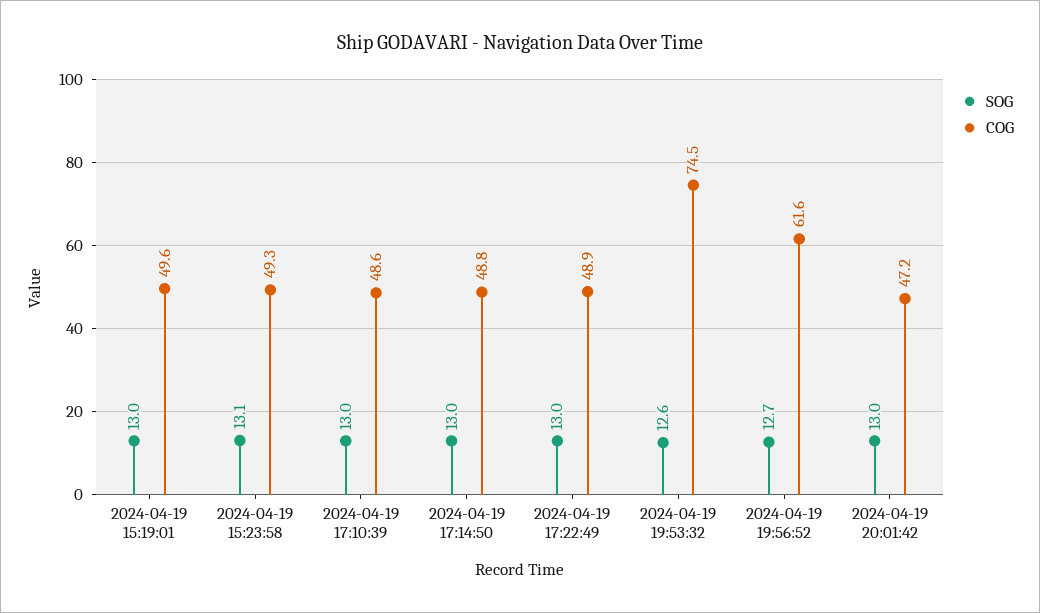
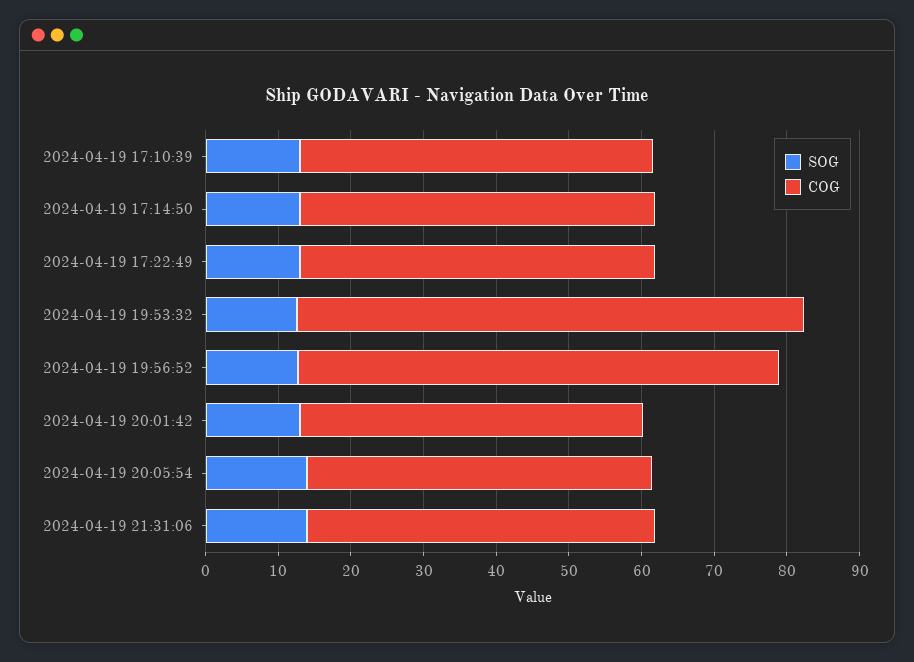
SOG, 2024-04-19 15:19:01: 13 -> none
COG, 2024-04-19 15:19:01: 49.6 -> none
SOG, 2024-04-19 15:23:58: 13.1 -> none
COG, 2024-04-19 15:23:58: 49.3 -> none
COG, 2024-04-19 19:53:32: 74.5 -> 70
COG, 2024-04-19 19:56:52: 61.6 -> 66
SOG, 2024-04-19 20:05:54: none -> 14
COG, 2024-04-19 20:05:54: none -> 48
SOG, 2024-04-19 21:31:06: none -> 14
COG, 2024-04-19 21:31:06: none -> 48

